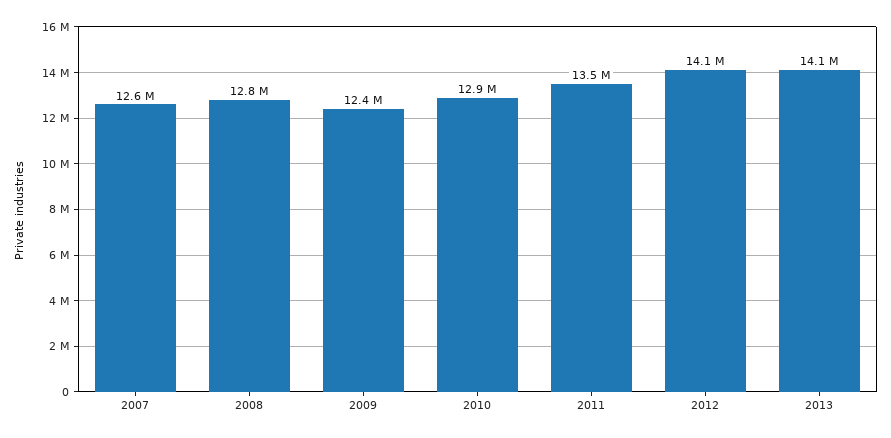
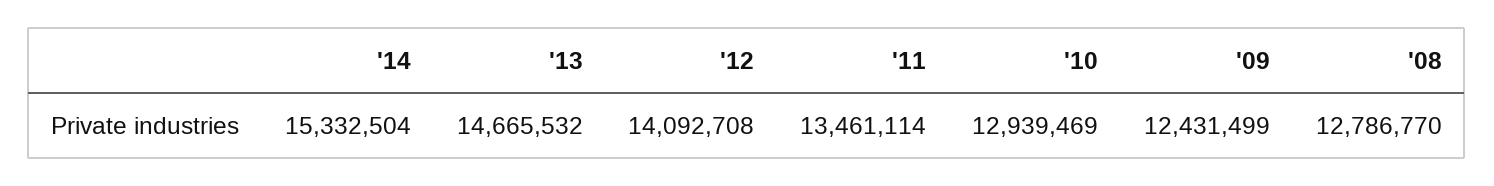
2007: 12600000 -> none
2013: 14100000 -> 14665532
'14: none -> 15332504

